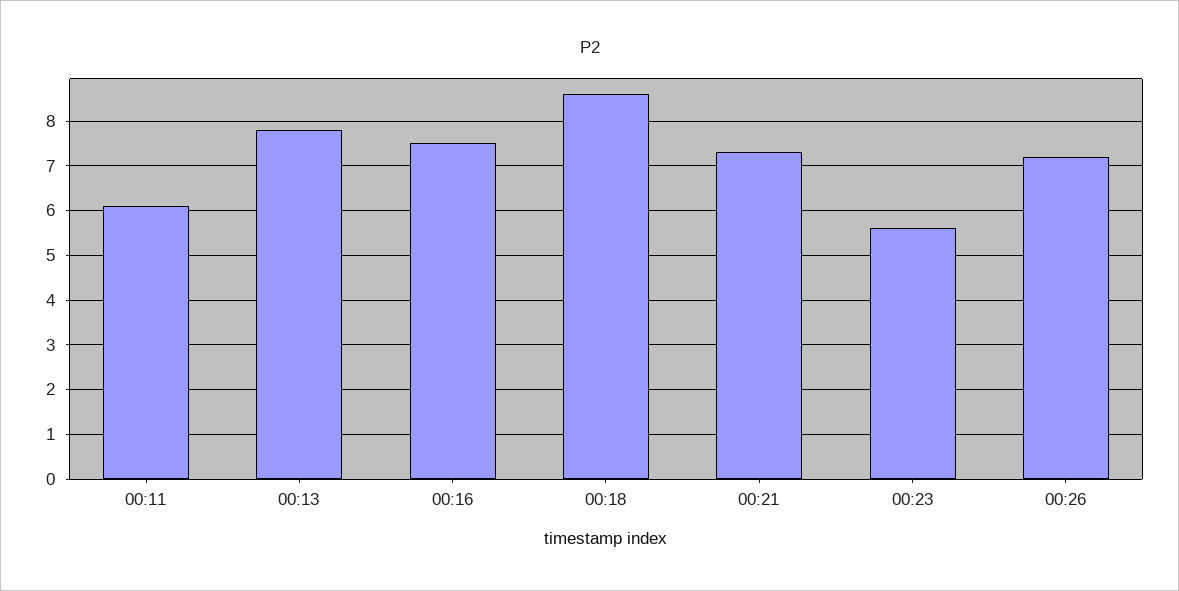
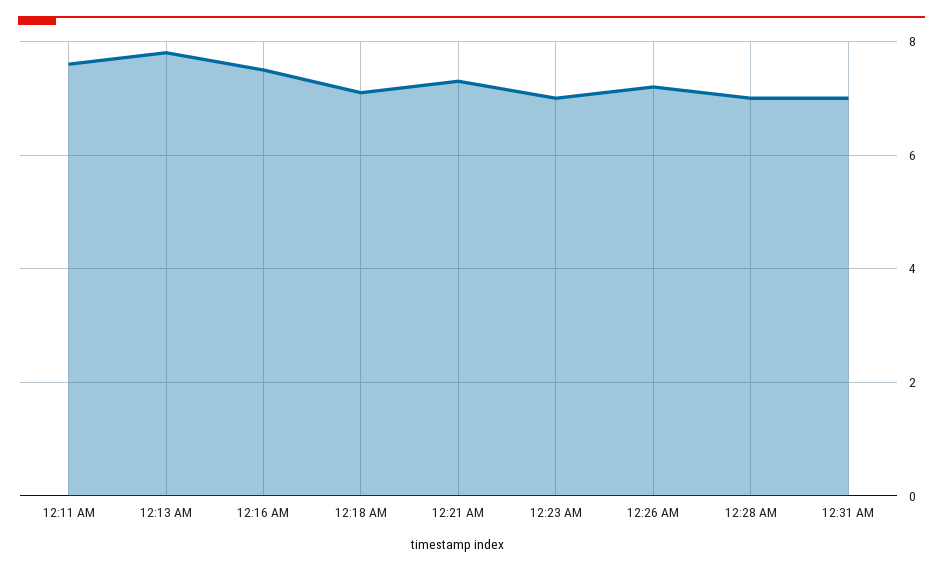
00:11: 6 -> 7.5
00:18: 8.5 -> 7
00:23: 5.5 -> 7
12:28 AM: none -> 7
12:31 AM: none -> 7

